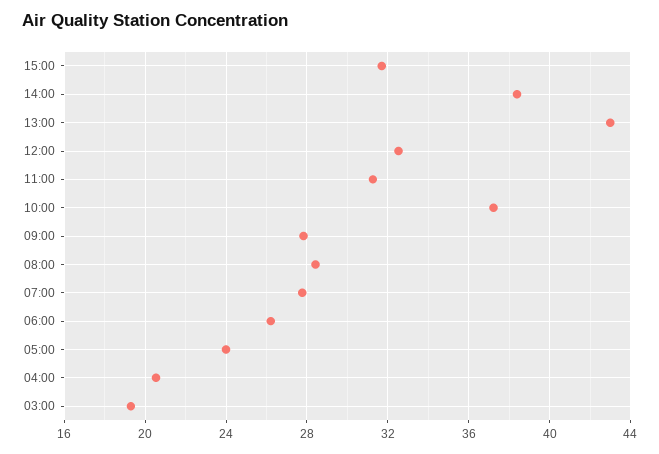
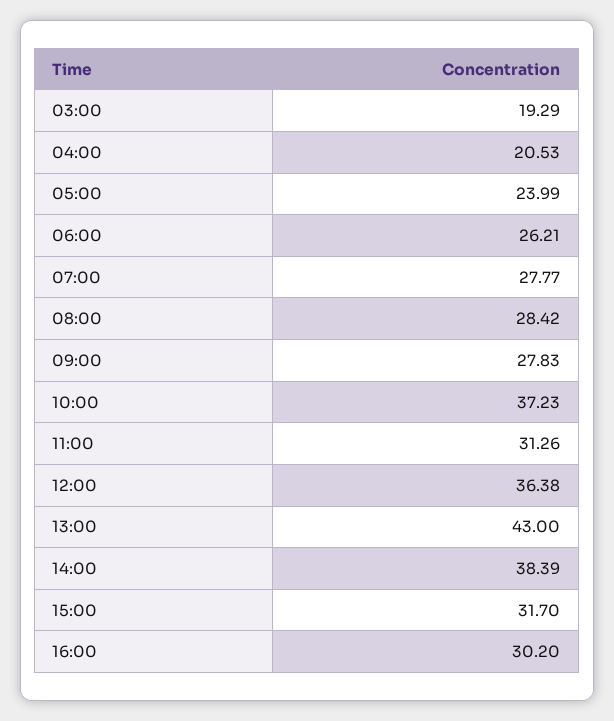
12:00: 32.5 -> 36.38
16:00: none -> 30.2

